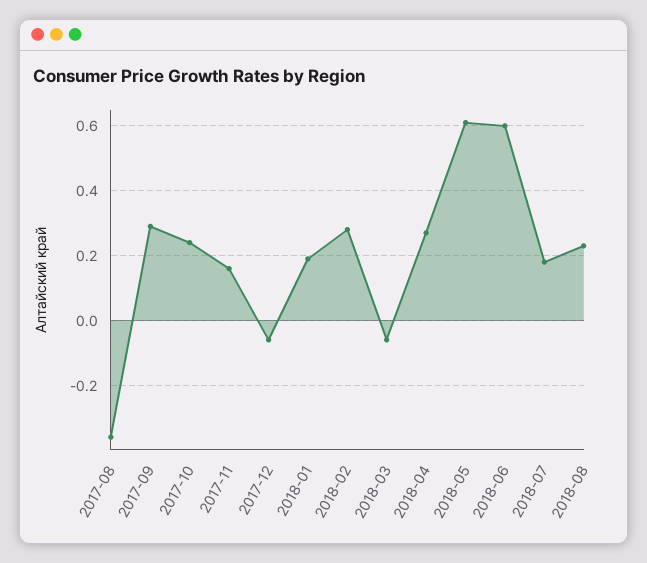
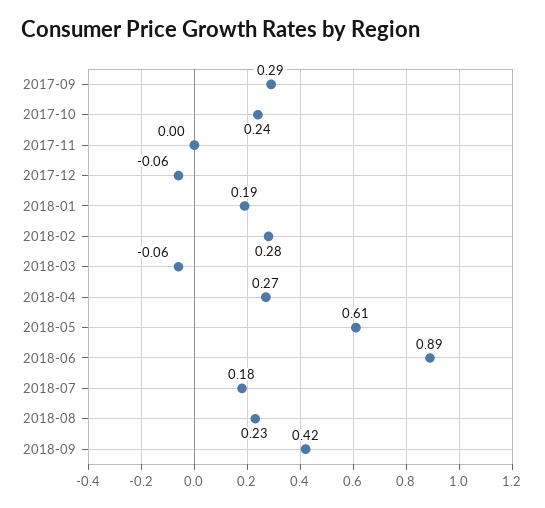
2017-08: -0.35 -> none
2017-11: 0.15 -> 0
2018-06: 0.6 -> 0.89
2018-09: none -> 0.42

